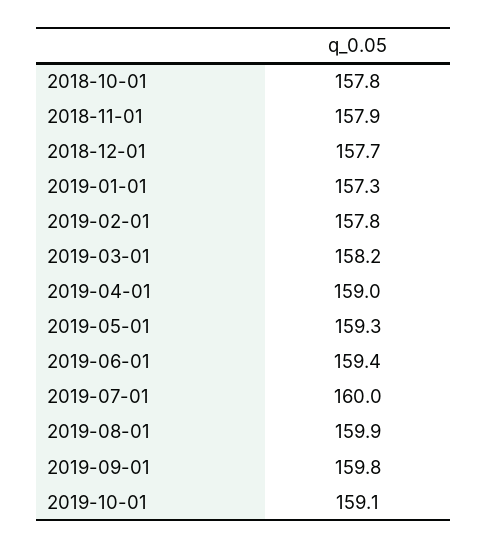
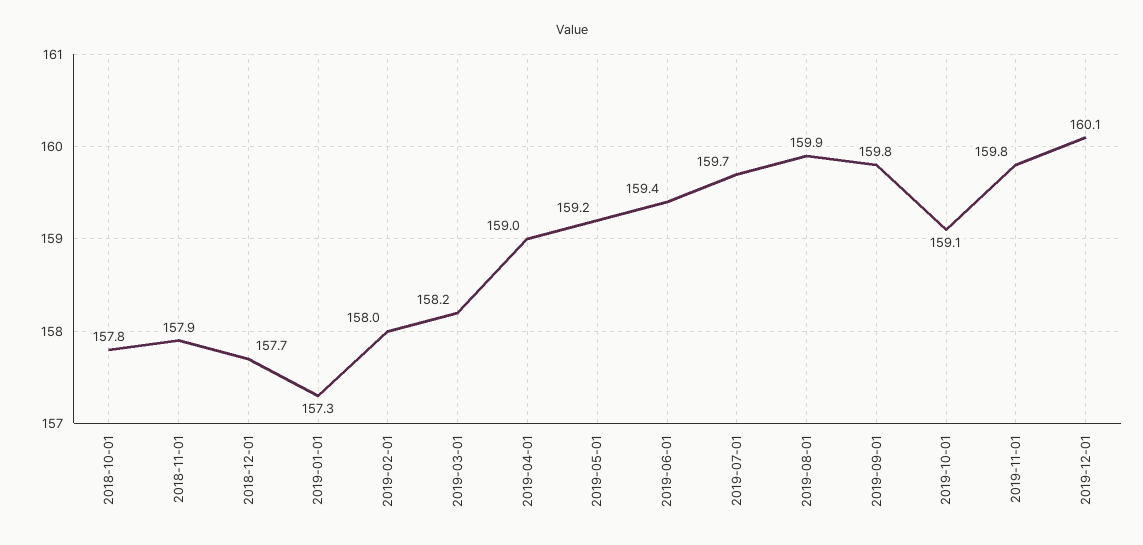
2019-02-01: 157.8 -> 158
2019-05-01: 159.3 -> 159.2
2019-07-01: 160 -> 159.7
2019-11-01: none -> 159.8
2019-12-01: none -> 160.1

